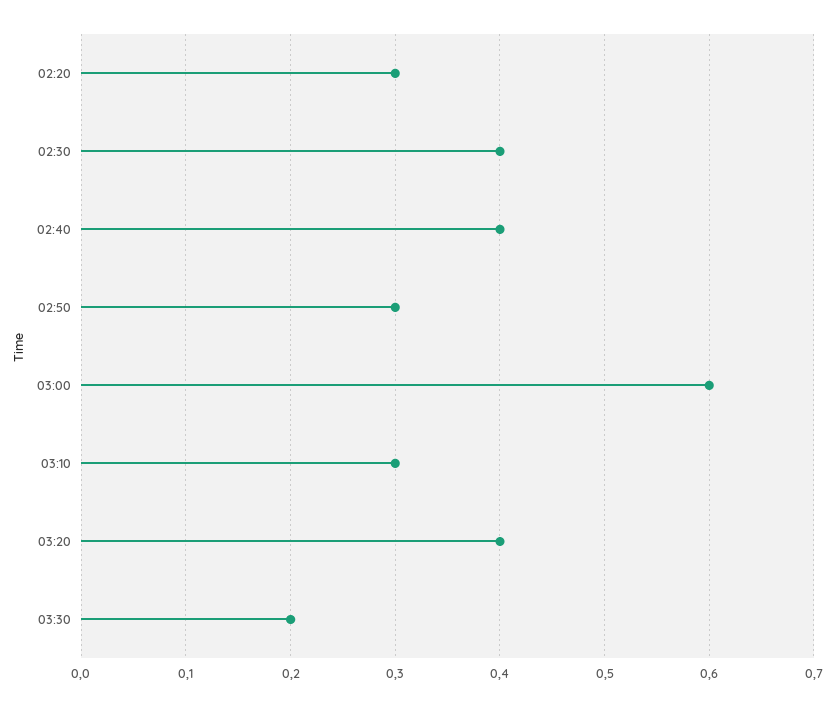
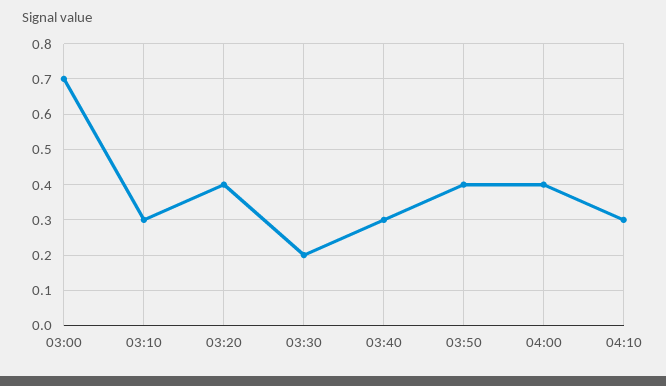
02:20: 0.3 -> none
02:30: 0.4 -> none
02:40: 0.4 -> none
02:50: 0.3 -> none
03:00: 0.6 -> 0.7
03:40: none -> 0.3
03:50: none -> 0.4
04:00: none -> 0.4
04:10: none -> 0.3

